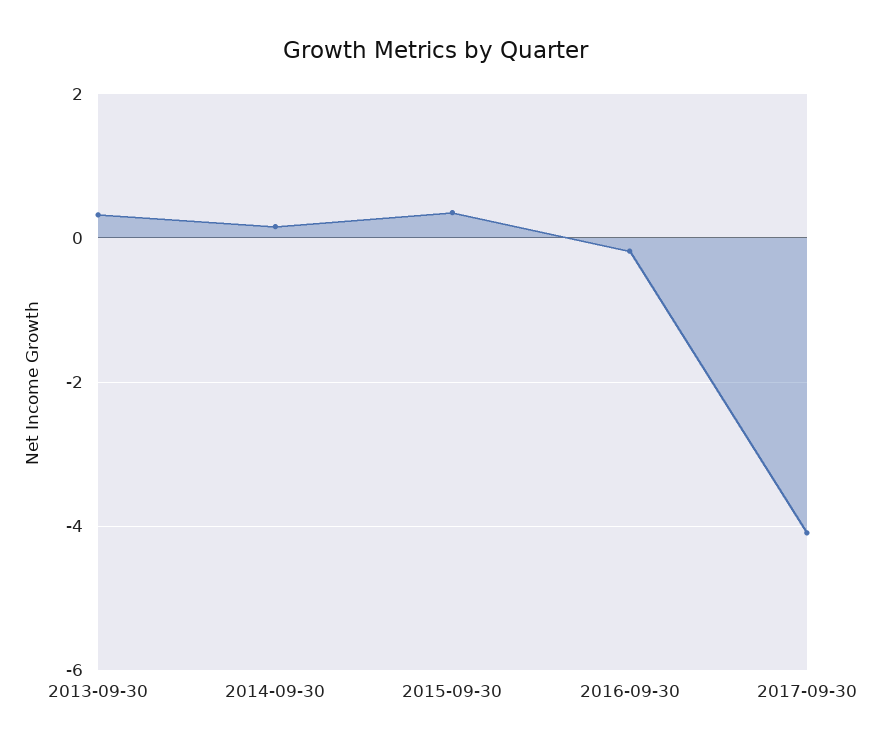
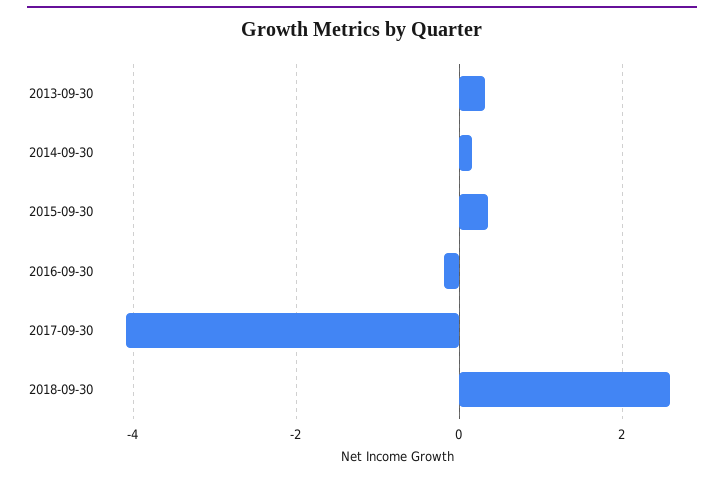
2018-09-30: none -> 2.6

